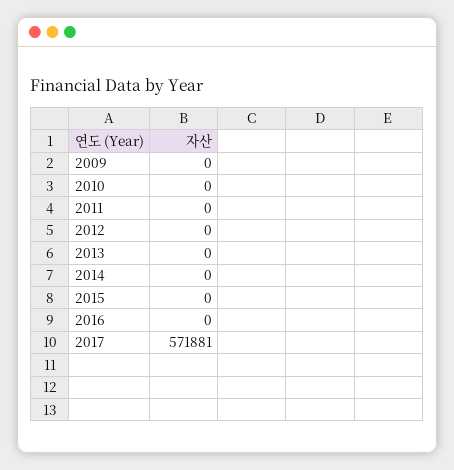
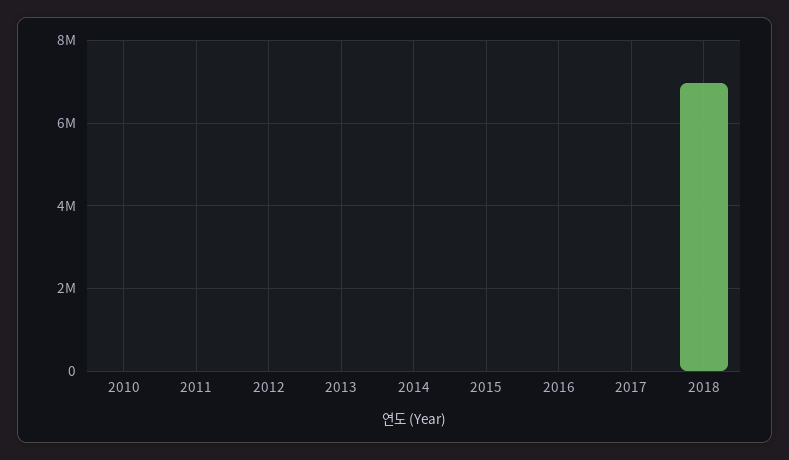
2009: 0 -> none
2017: 571881 -> 0
2018: none -> 7000000

